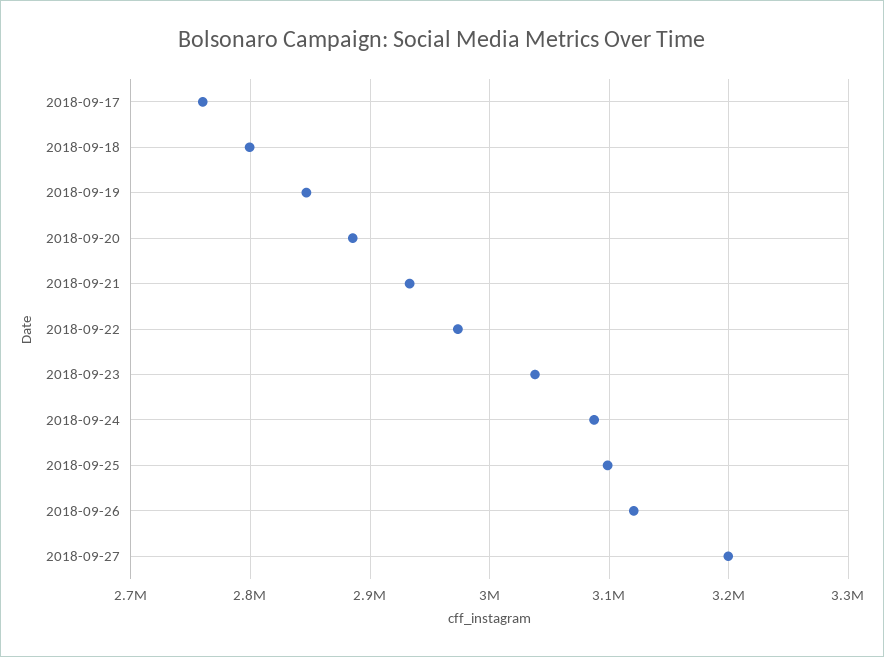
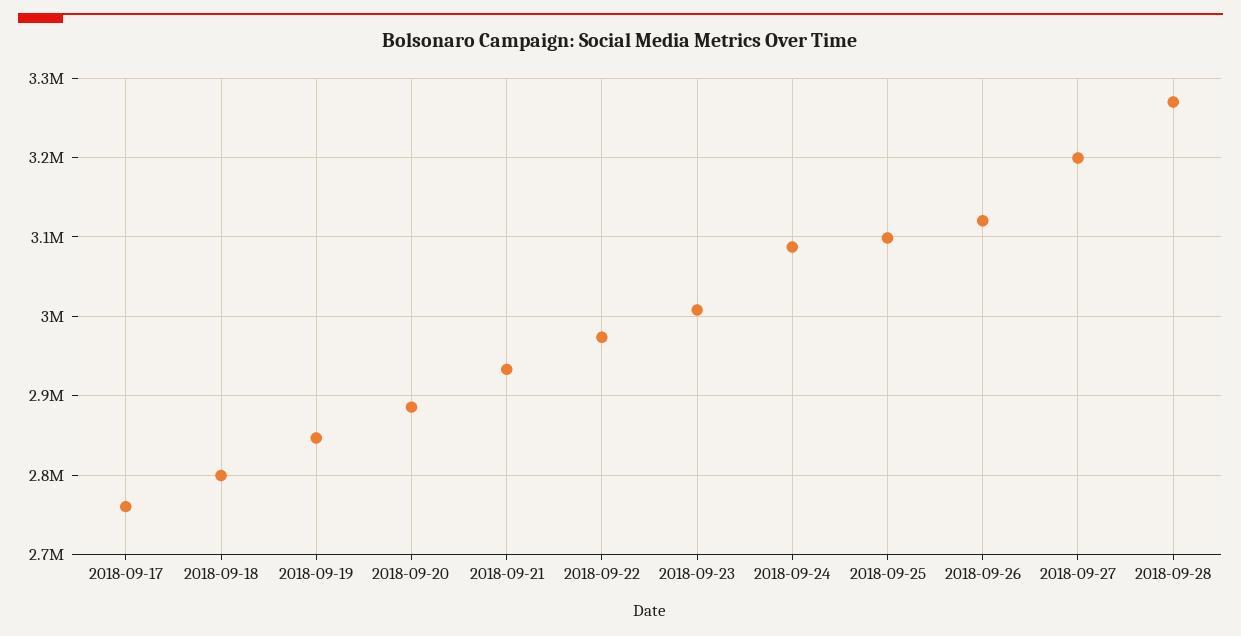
2018-09-23: 3040000 -> 3010000
2018-09-28: none -> 3270000

